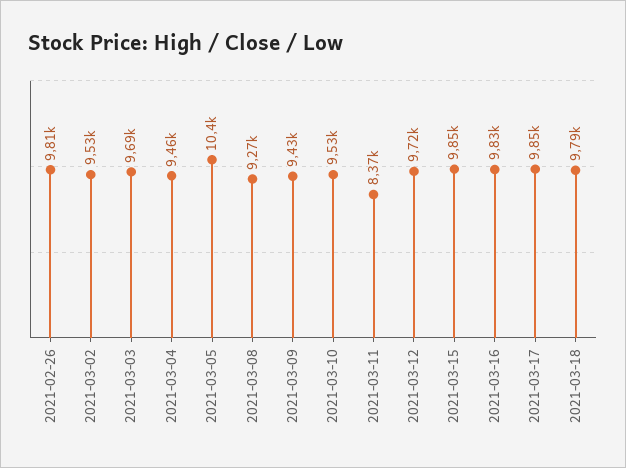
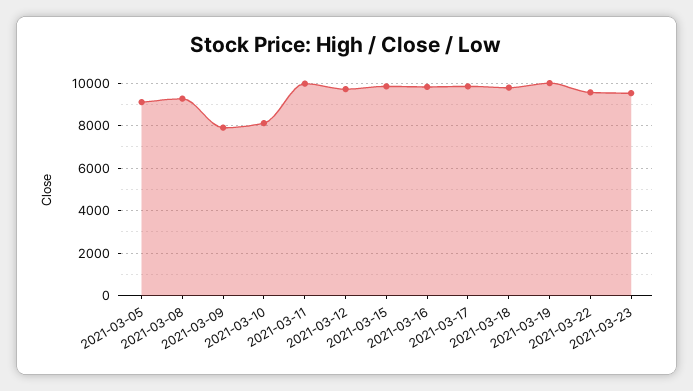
2021-02-26: 9810 -> none
2021-03-02: 9530 -> none
2021-03-03: 9690 -> none
2021-03-04: 9460 -> none
2021-03-05: 10400 -> 9000
2021-03-09: 9430 -> 8000
2021-03-10: 9530 -> 8000
2021-03-11: 8370 -> 10000
2021-03-19: none -> 10000
2021-03-22: none -> 9500
2021-03-23: none -> 9500

